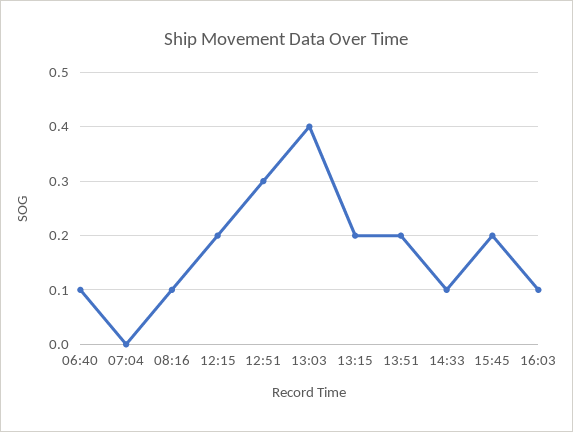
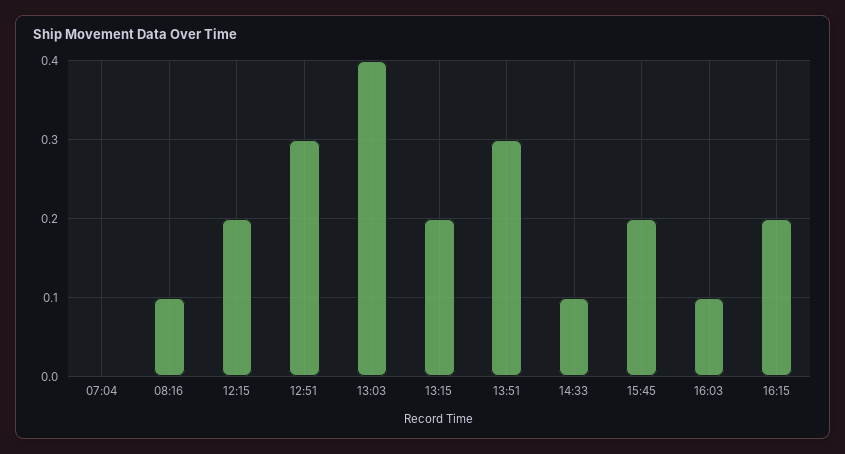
06:40: 0.1 -> none
13:51: 0.2 -> 0.3
16:15: none -> 0.2

